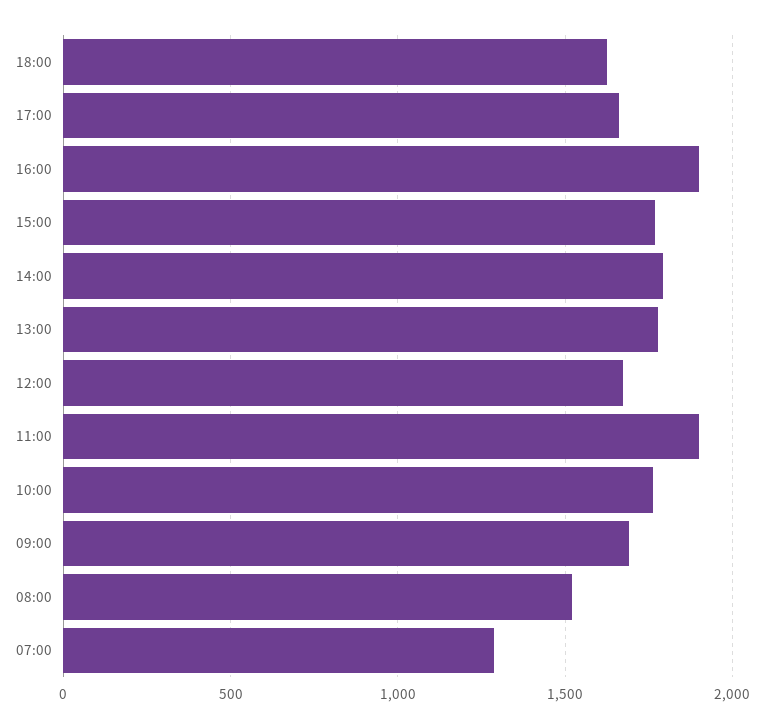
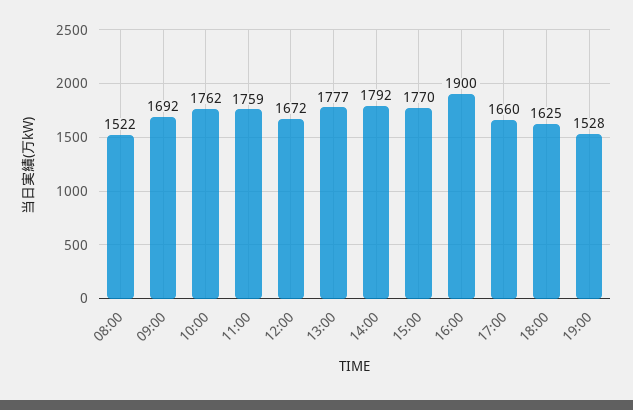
11:00: 1900 -> 1759
07:00: 1300 -> none
19:00: none -> 1528

